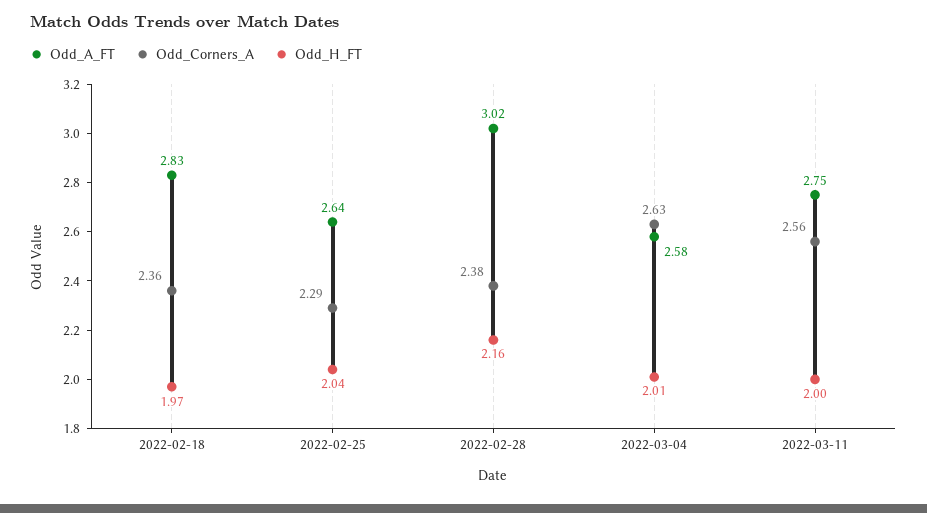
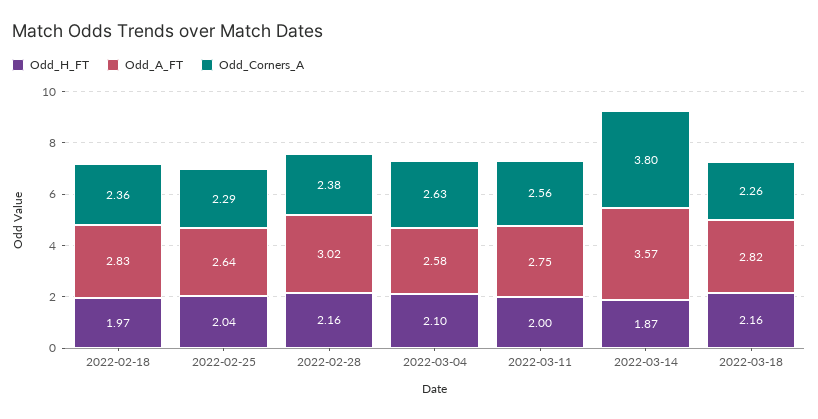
Odd_H_FT, 2022-03-04: 2.01 -> 2.1
Odd_H_FT, 2022-03-14: none -> 1.87
Odd_A_FT, 2022-03-14: none -> 3.57
Odd_Corners_A, 2022-03-14: none -> 3.8
Odd_H_FT, 2022-03-18: none -> 2.16
Odd_A_FT, 2022-03-18: none -> 2.82
Odd_Corners_A, 2022-03-18: none -> 2.26

